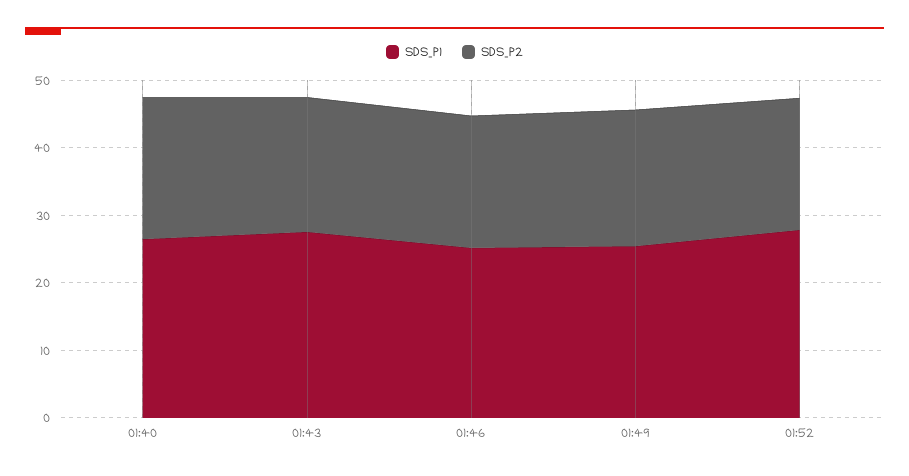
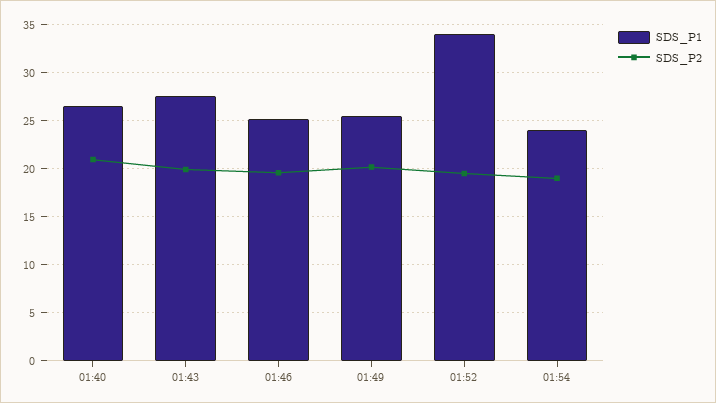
SDS_P1, 01:52: 28 -> 34
SDS_P1, 01:54: none -> 24
SDS_P2, 01:54: none -> 19

